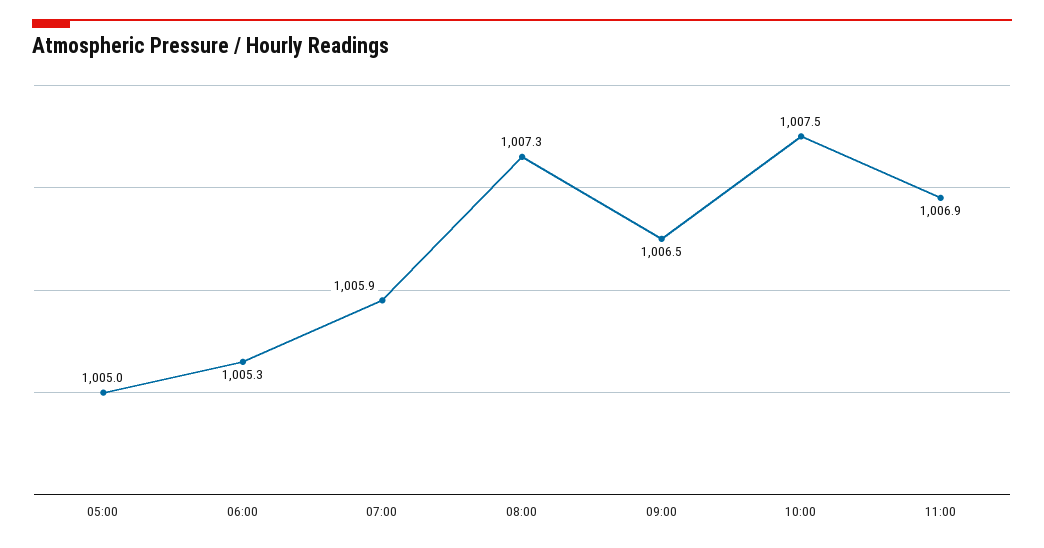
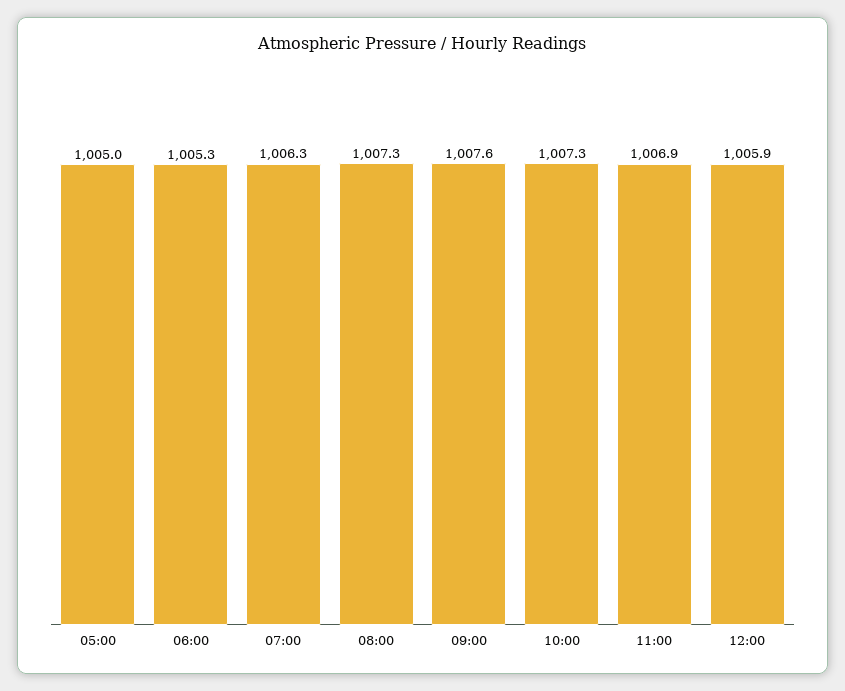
07:00: 1005.9 -> 1006.3
09:00: 1006.5 -> 1007.6
10:00: 1007.5 -> 1007.3
12:00: none -> 1005.9

